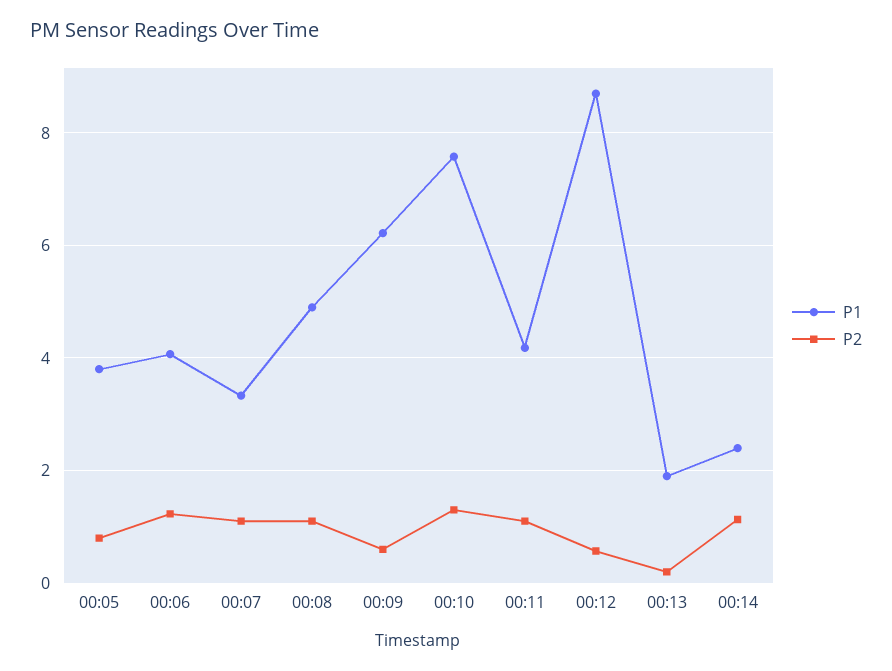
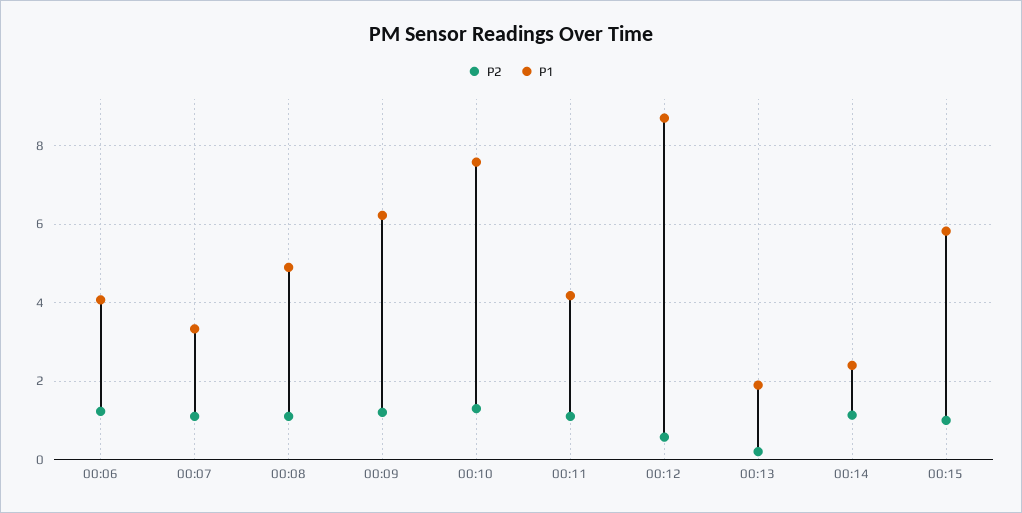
P1, 00:05: 3.8 -> none
P2, 00:05: 0.8 -> none
P2, 00:09: 0.6 -> 1.2
P2, 00:15: none -> 1
P1, 00:15: none -> 5.8

